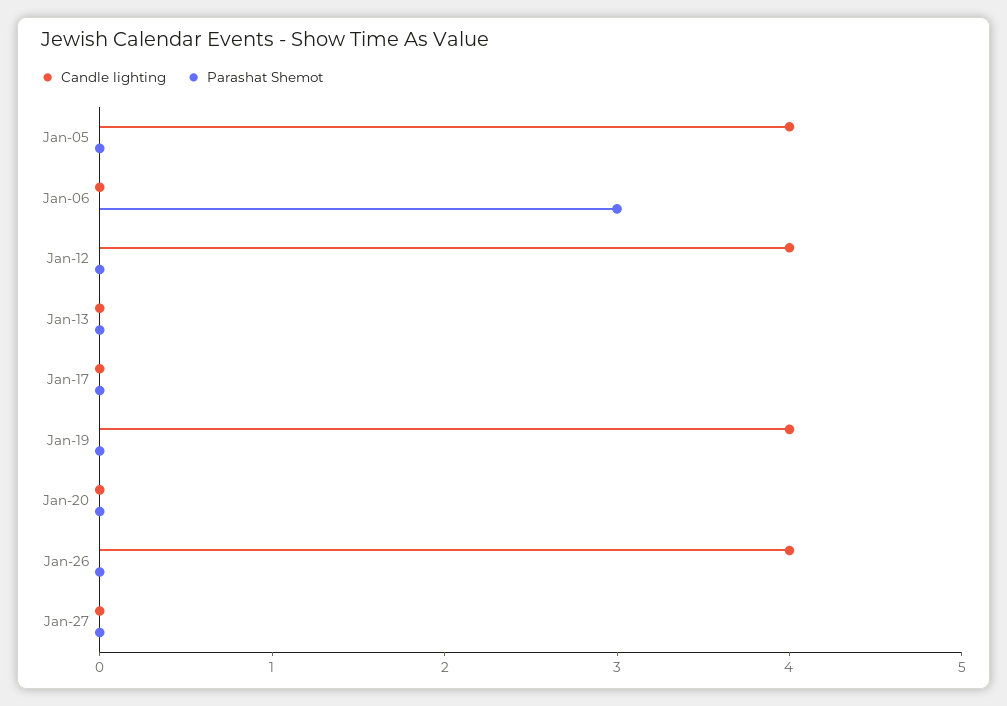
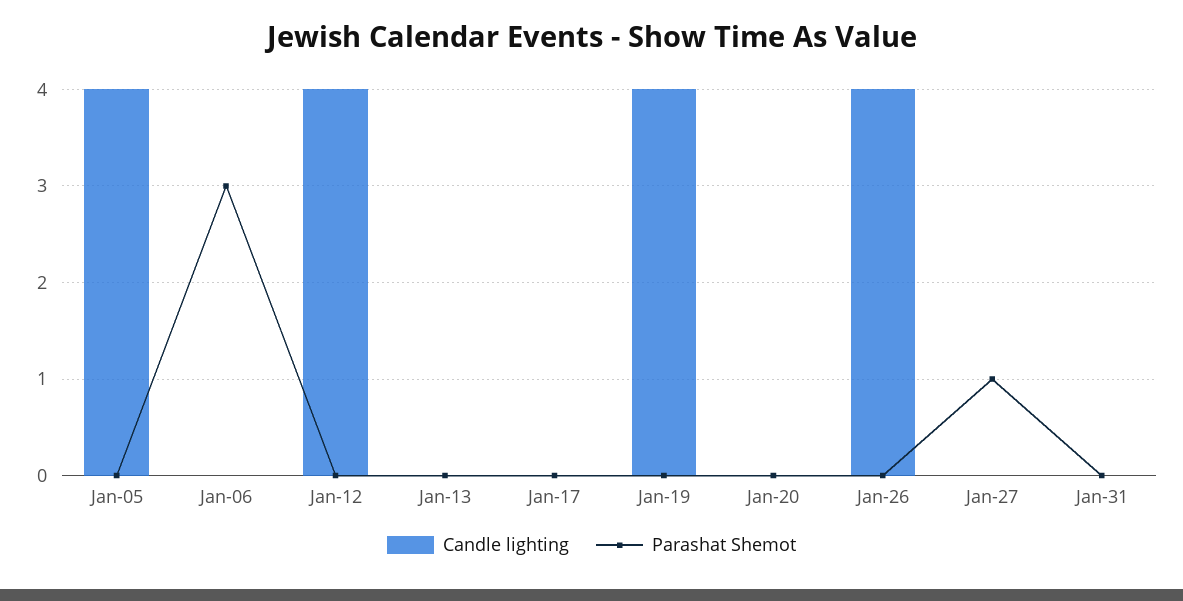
Parashat Shemot, Jan-27: 0 -> 1
Candle lighting, Jan-31: none -> 0
Parashat Shemot, Jan-31: none -> 0

